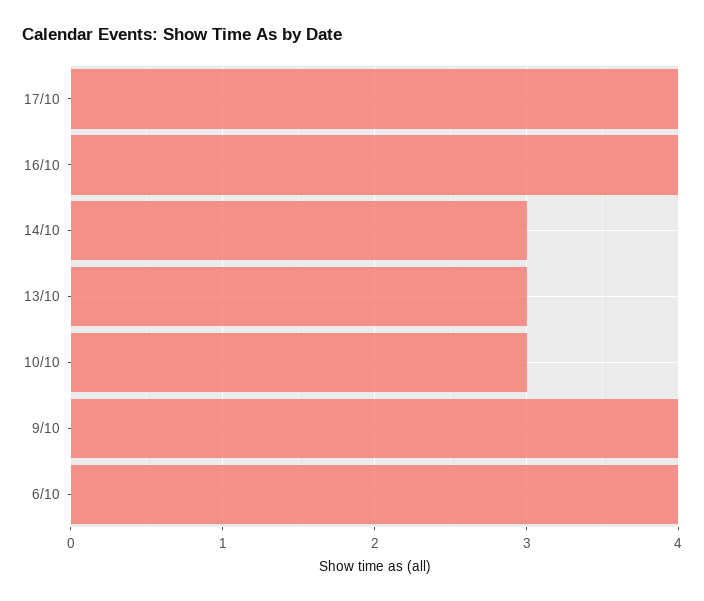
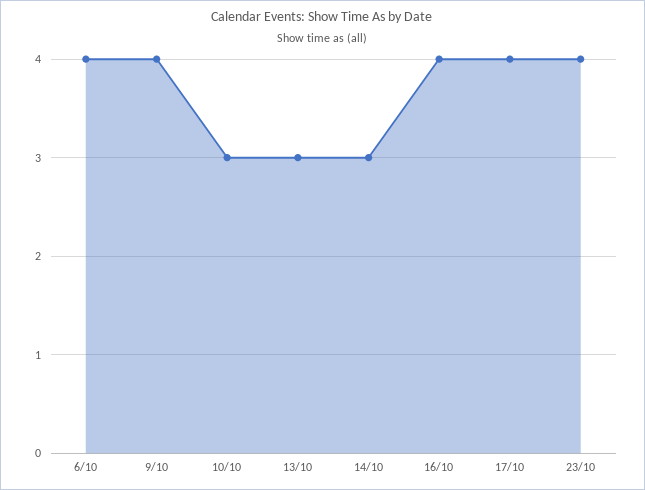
23/10: none -> 4

